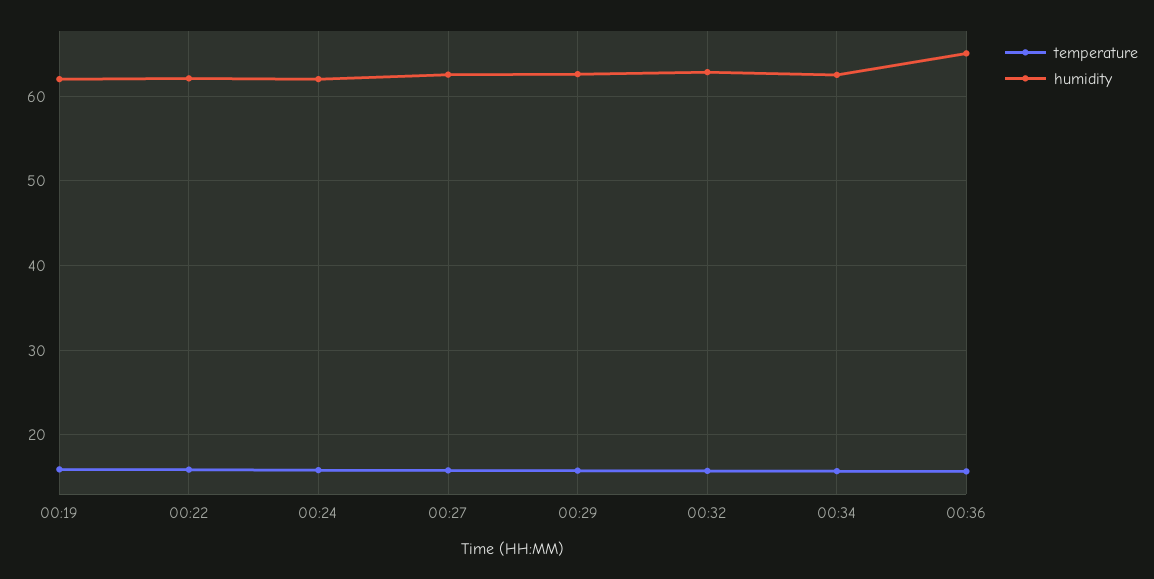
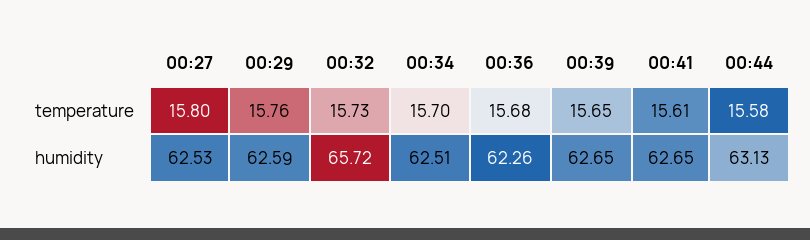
temperature, 00:19: 16 -> none
humidity, 00:19: 62 -> none
temperature, 00:22: 16 -> none
humidity, 00:22: 62 -> none
temperature, 00:24: 16 -> none
humidity, 00:24: 62 -> none
humidity, 00:32: 63 -> 65.72
humidity, 00:36: 65 -> 62.26
temperature, 00:39: none -> 15.65
temperature, 00:41: none -> 15.61
temperature, 00:44: none -> 15.58
humidity, 00:39: none -> 62.65
humidity, 00:41: none -> 62.65
humidity, 00:44: none -> 63.13

